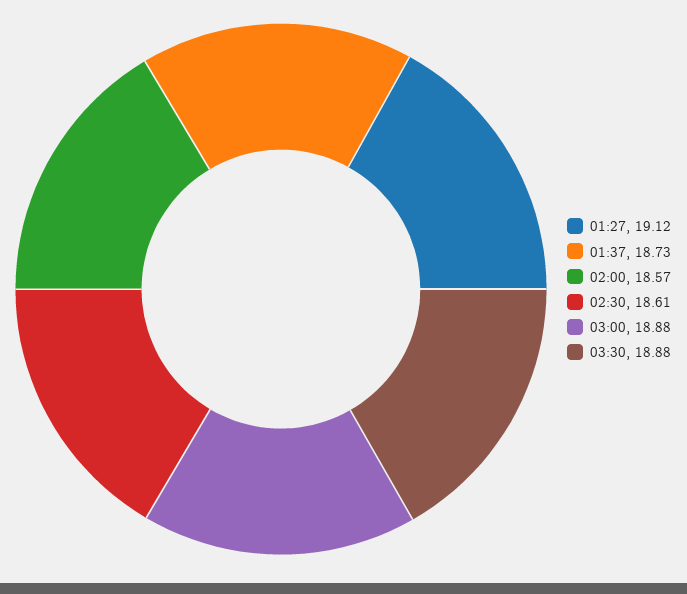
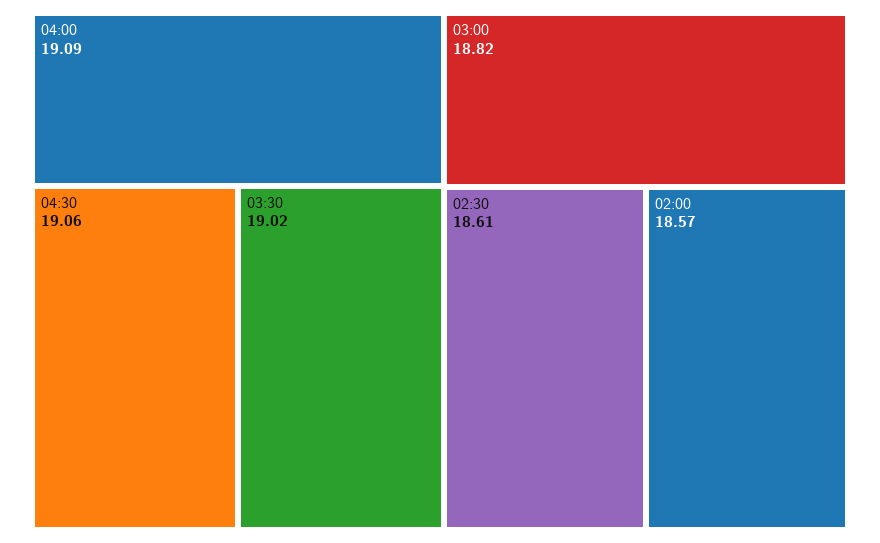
01:27: 19.12 -> none
01:37: 18.73 -> none
03:00: 18.88 -> 18.82
03:30: 18.88 -> 19.02
04:00: none -> 19.09
04:30: none -> 19.06

